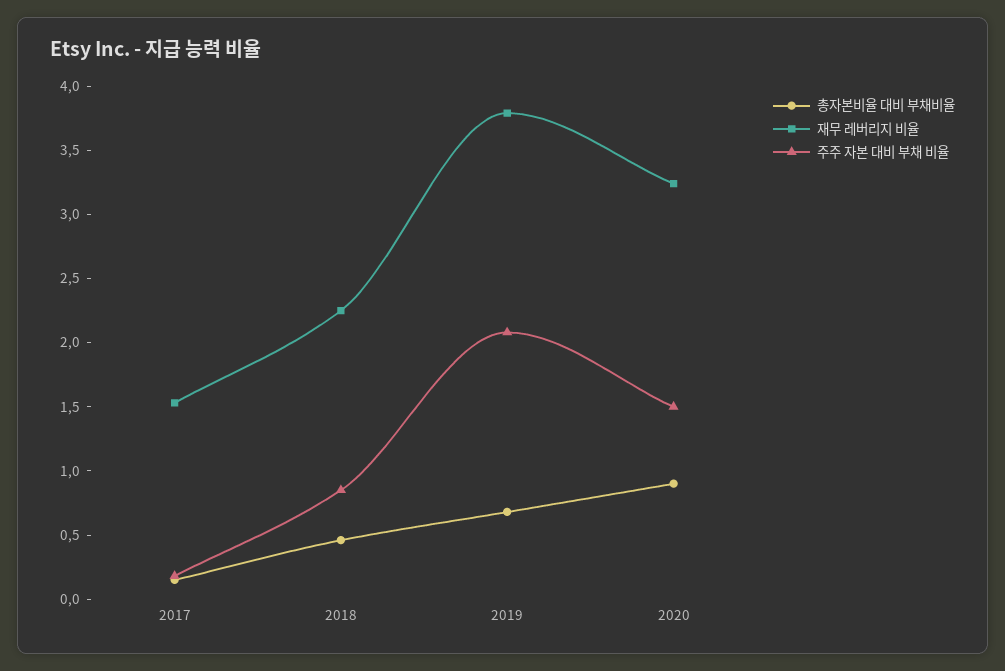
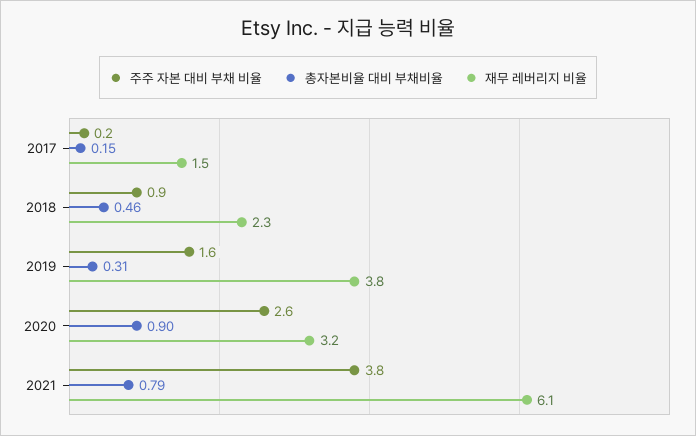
총자본비율 대비 부채비율, 2019: 0.7 -> 0.31
주주 자본 대비 부채 비율, 2019: 2.1 -> 1.6
주주 자본 대비 부채 비율, 2020: 1.5 -> 2.6
주주 자본 대비 부채 비율, 2021: none -> 3.8
총자본비율 대비 부채비율, 2021: none -> 0.79
재무 레버리지 비율, 2021: none -> 6.1

